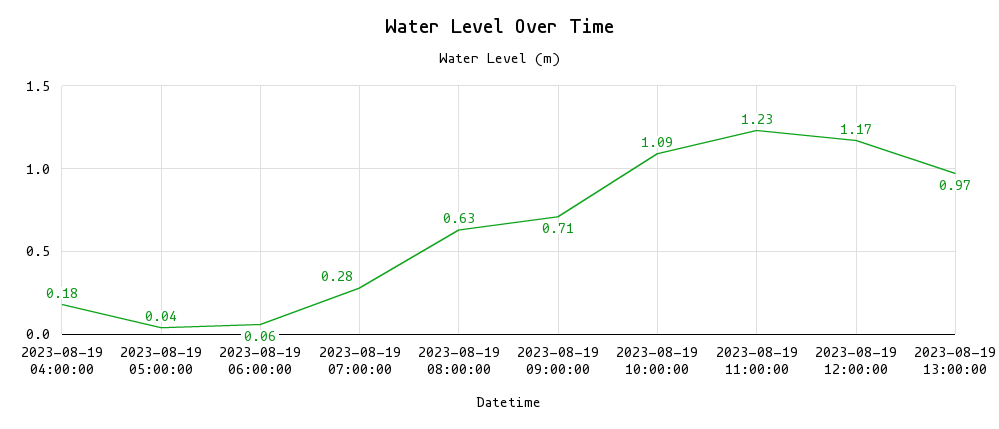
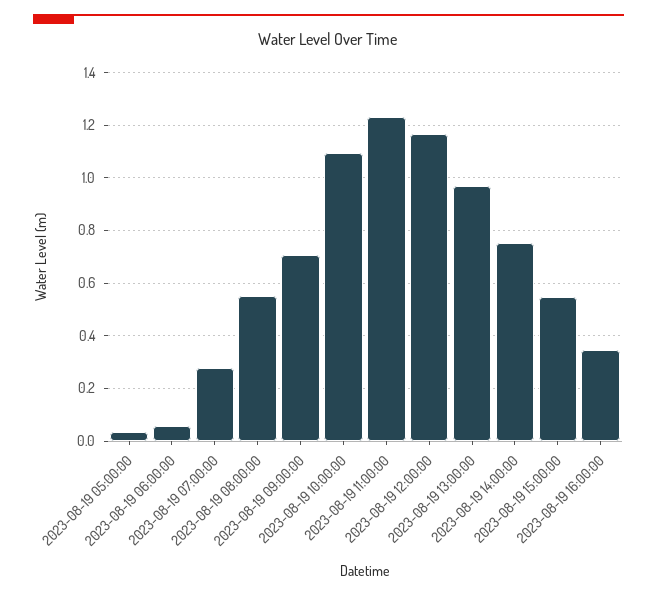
2023-08-19 04:00:00: 0.18 -> none
2023-08-19 08:00:00: 0.63 -> 0.55
2023-08-19 14:00:00: none -> 0.75
2023-08-19 15:00:00: none -> 0.55
2023-08-19 16:00:00: none -> 0.35

